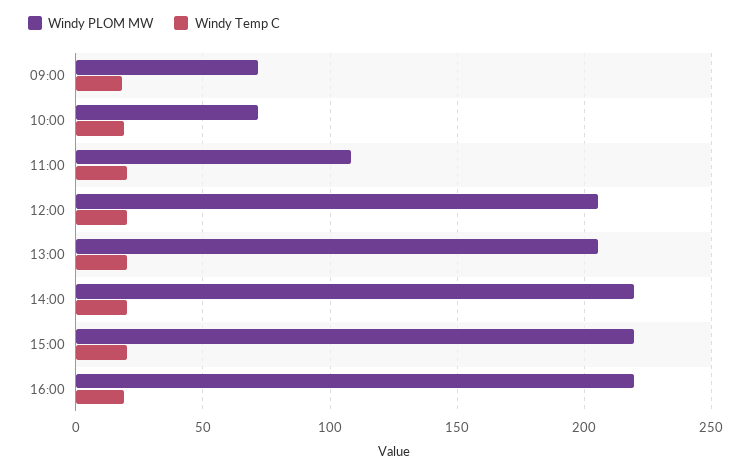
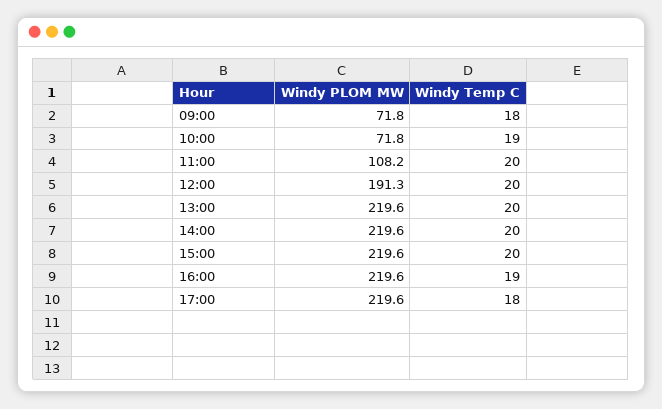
Windy PLOM MW, 12:00: 205 -> 191.3
Windy PLOM MW, 13:00: 205 -> 219.6
Windy PLOM MW, 17:00: none -> 219.6
Windy Temp C, 17:00: none -> 18

